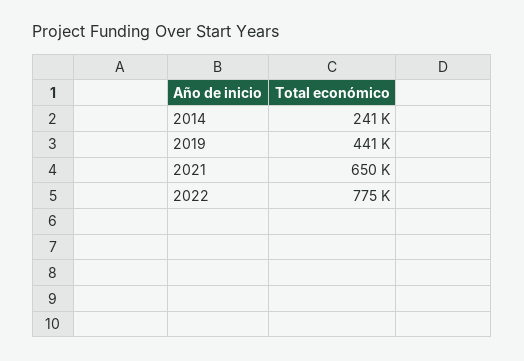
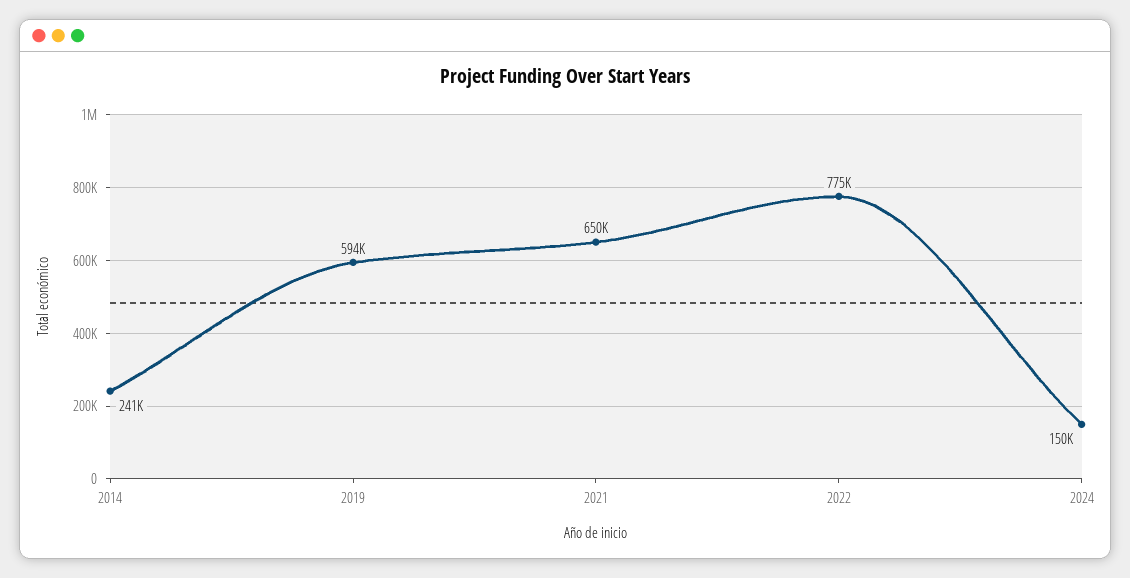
2019: 441000 -> 594000
2024: none -> 150000

